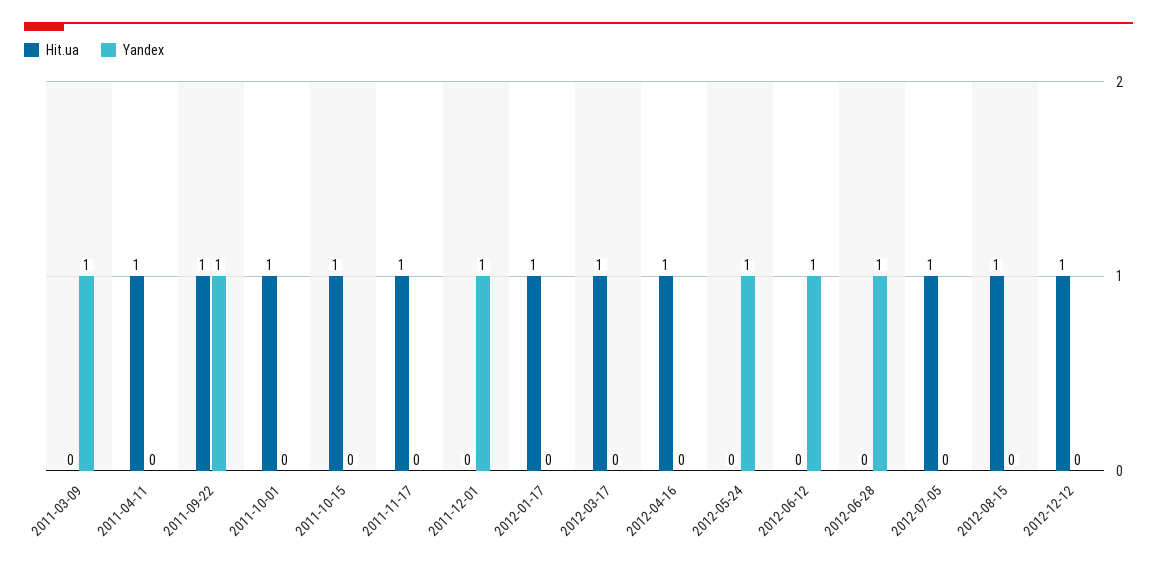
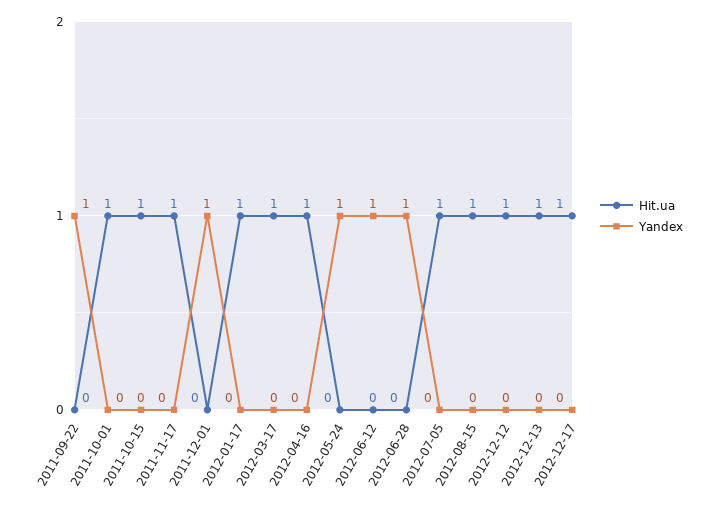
Hit.ua, 2011-03-09: 0 -> none
Yandex, 2011-03-09: 1 -> none
Hit.ua, 2011-04-11: 1 -> none
Yandex, 2011-04-11: 0 -> none
Hit.ua, 2011-09-22: 1 -> 0
Hit.ua, 2012-12-13: none -> 1
Yandex, 2012-12-13: none -> 0
Hit.ua, 2012-12-17: none -> 1
Yandex, 2012-12-17: none -> 0

